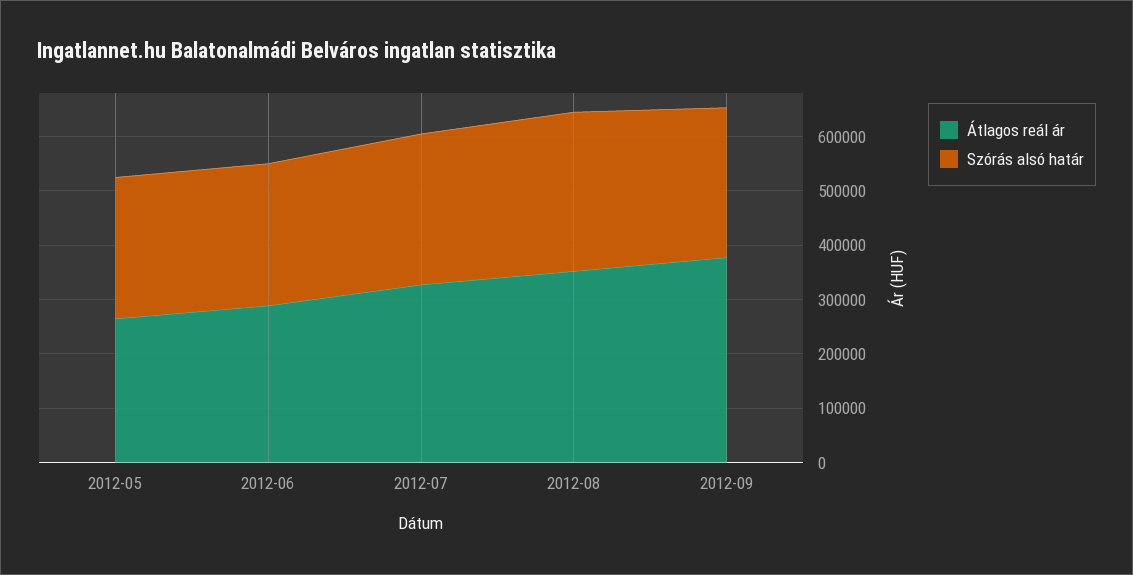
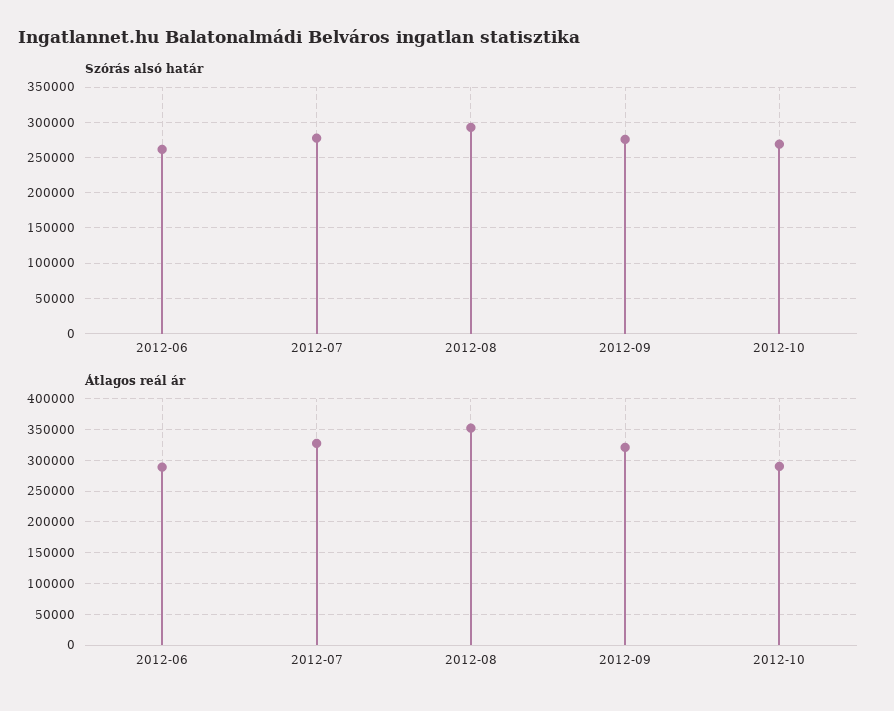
Átlagos reál ár, 2012-05: 260000 -> none
Szórás alsó határ, 2012-05: 260000 -> none
Átlagos reál ár, 2012-09: 380000 -> 320000
Szórás alsó határ, 2012-10: none -> 270000
Átlagos reál ár, 2012-10: none -> 290000

